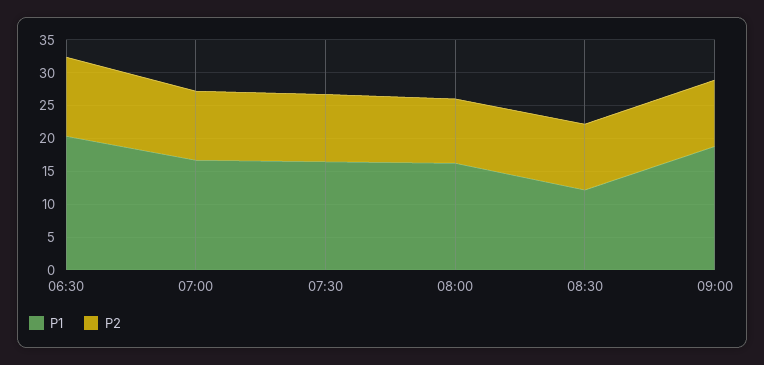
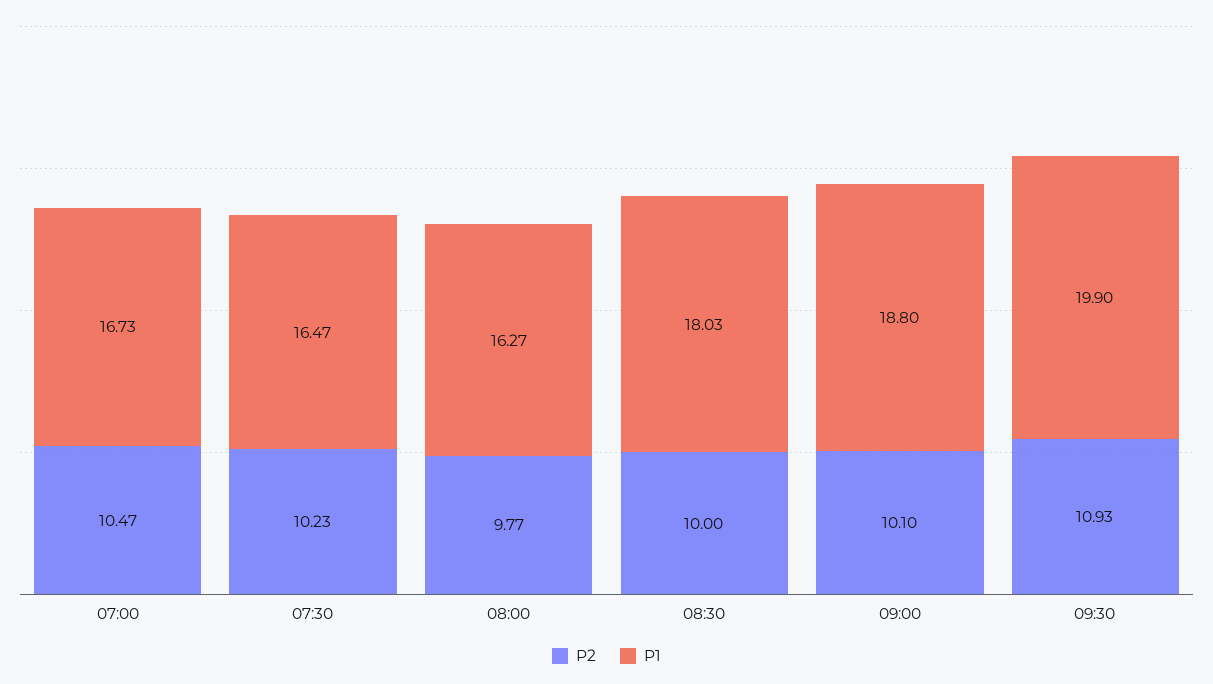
P1, 06:30: 20 -> none
P2, 06:30: 12.5 -> none
P1, 08:30: 12.5 -> 18.03
P2, 09:30: none -> 10.93
P1, 09:30: none -> 19.9

